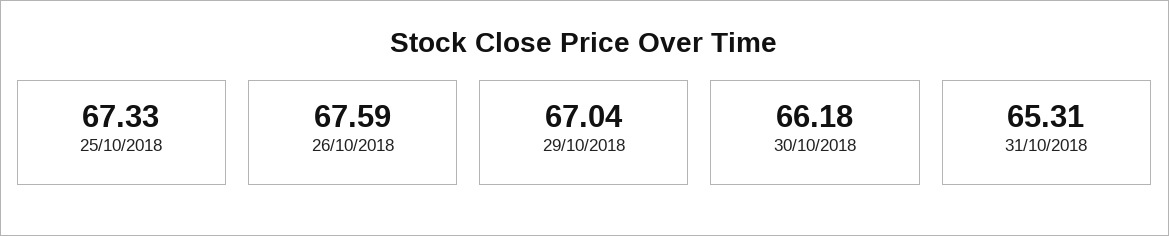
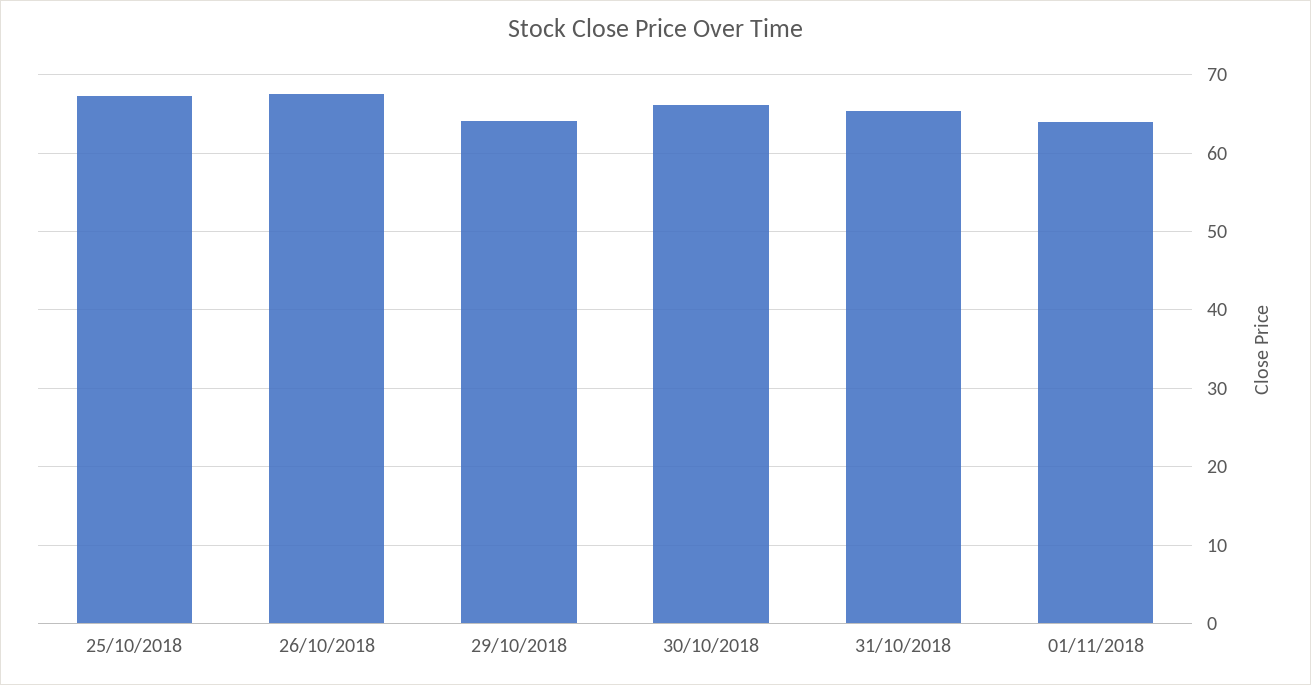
29/10/2018: 67.04 -> 64
01/11/2018: none -> 64

